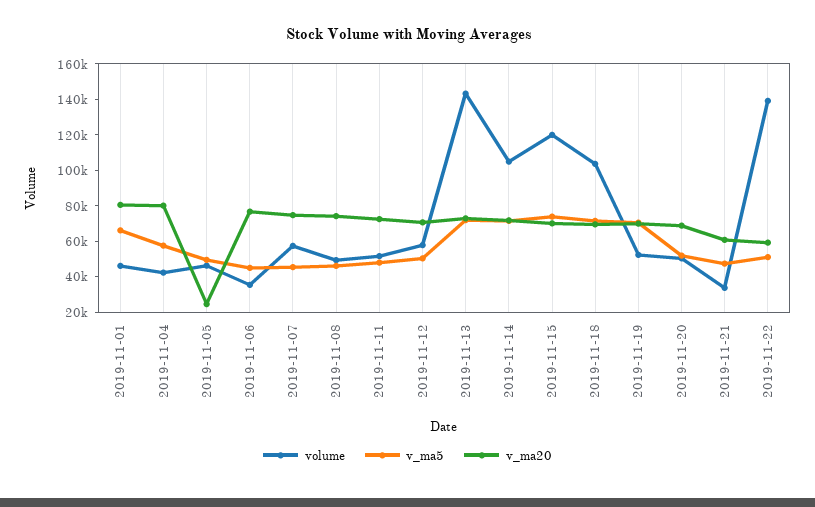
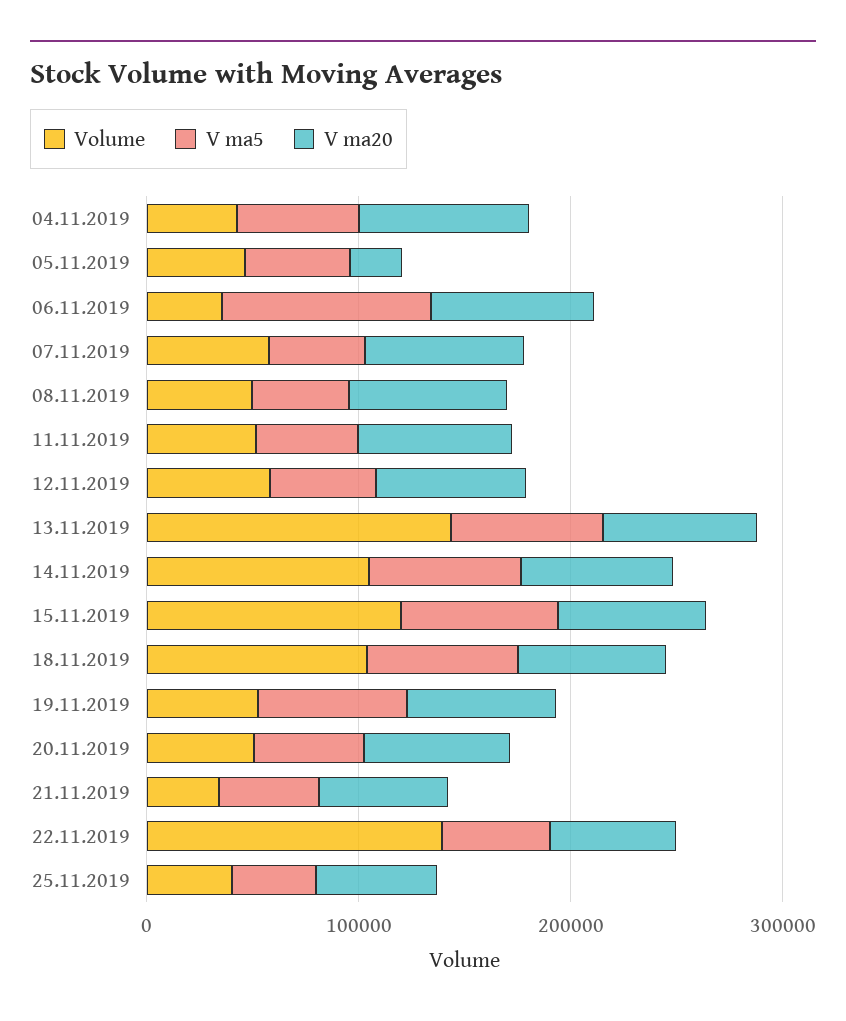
volume, 2019-11-01: 45000 -> none
v_ma5, 2019-11-01: 65000 -> none
v_ma20, 2019-11-01: 80000 -> none
v_ma5, 2019-11-06: 45000 -> 100000
volume, 25.11.2019: none -> 40000
v_ma5, 25.11.2019: none -> 40000
v_ma20, 25.11.2019: none -> 60000

